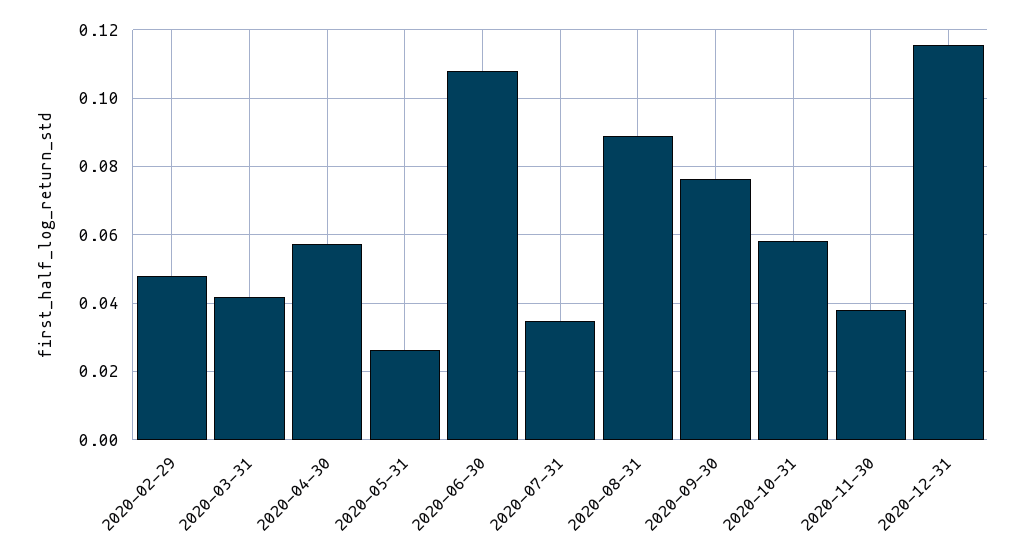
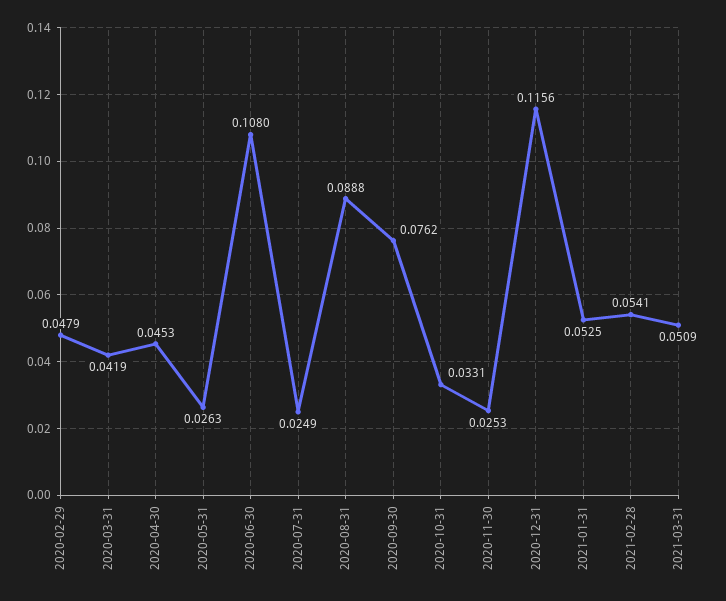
2020-04-30: 0.058 -> 0.0453
2020-07-31: 0.034 -> 0.0249
2020-10-31: 0.058 -> 0.0331
2020-11-30: 0.038 -> 0.0253
2021-01-31: none -> 0.0525
2021-02-28: none -> 0.0541
2021-03-31: none -> 0.0509

